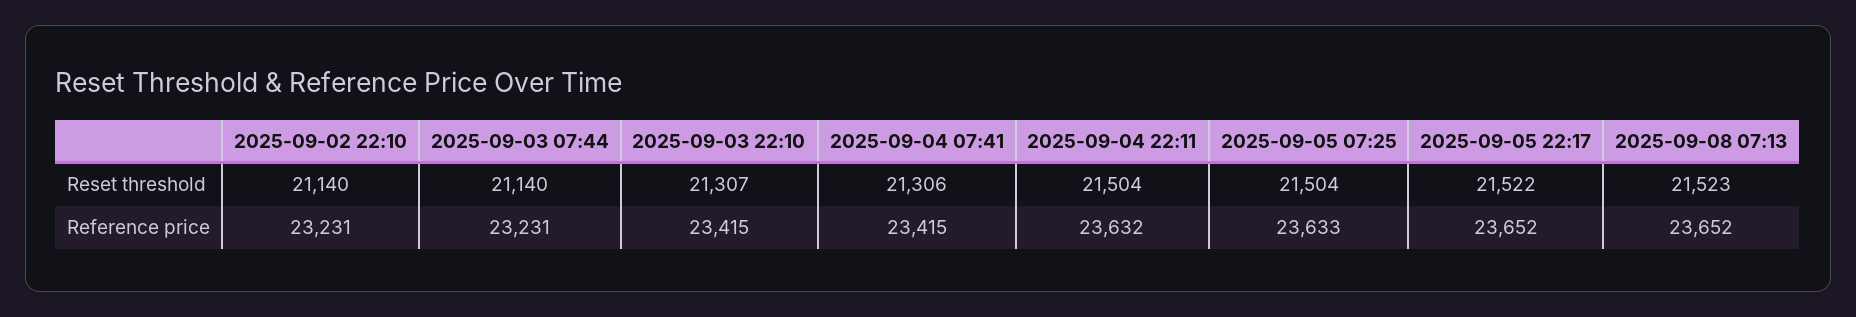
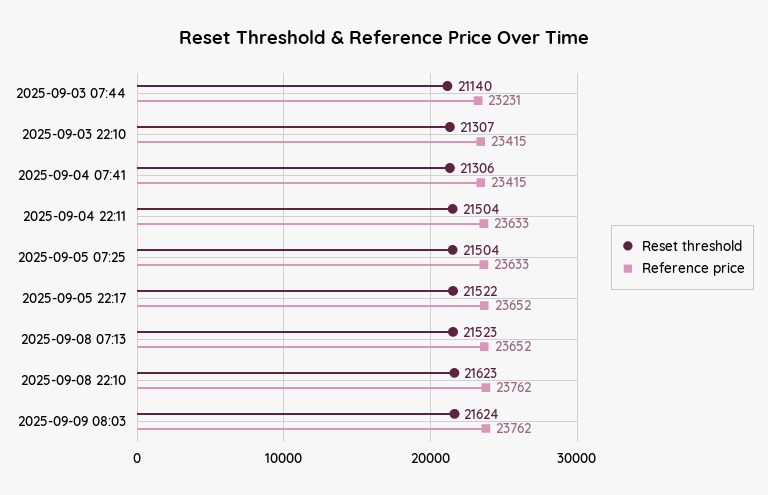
Reset threshold, 2025-09-02 22:10: 21140 -> none
Reference price, 2025-09-02 22:10: 23231 -> none
Reference price, 2025-09-04 22:11: 23632 -> 23633
Reset threshold, 2025-09-08 22:10: none -> 21623
Reference price, 2025-09-08 22:10: none -> 23762
Reset threshold, 2025-09-09 08:03: none -> 21624
Reference price, 2025-09-09 08:03: none -> 23762

